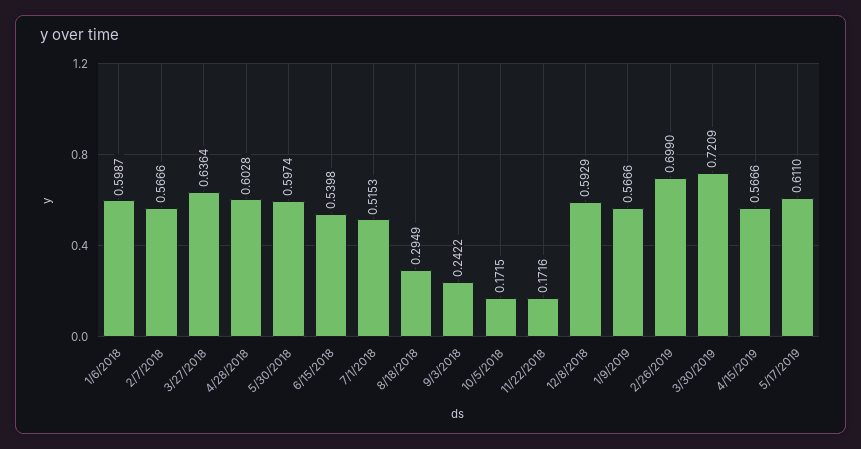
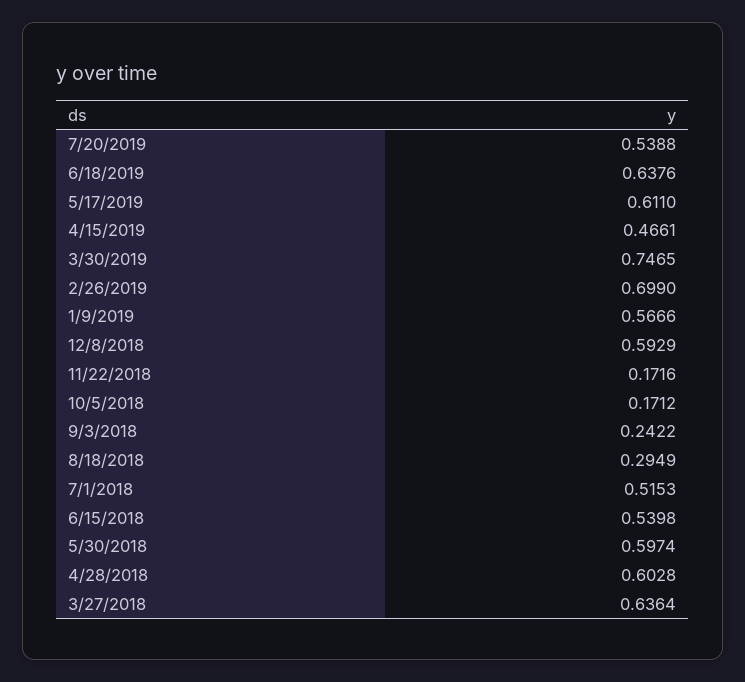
1/6/2018: 0.5987 -> none
2/7/2018: 0.5666 -> none
10/5/2018: 0.1715 -> 0.1712
3/30/2019: 0.7209 -> 0.7465
4/15/2019: 0.5666 -> 0.4661
7/20/2019: none -> 0.5388
6/18/2019: none -> 0.6376

